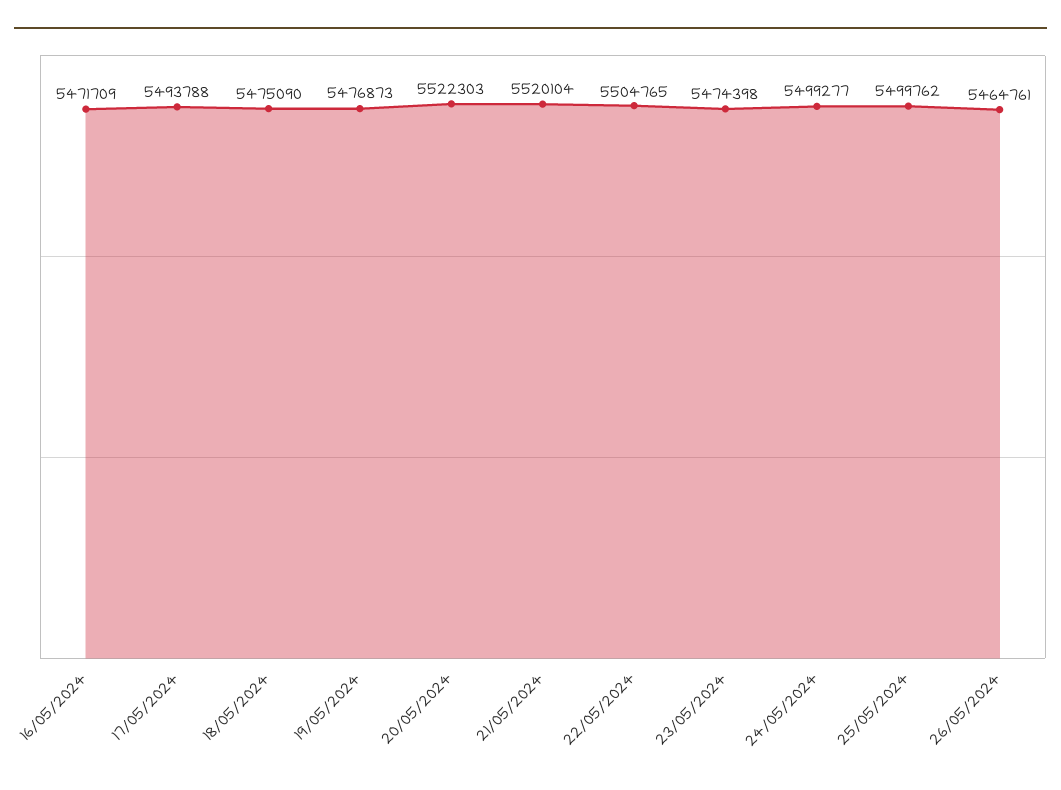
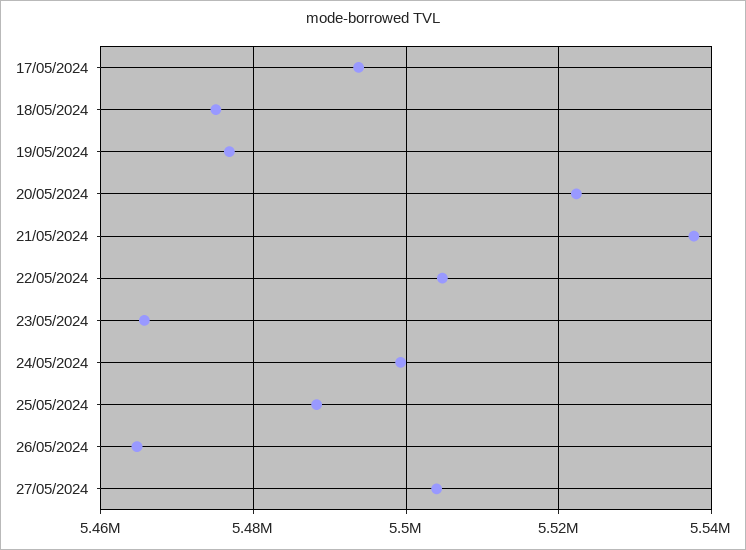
16/05/2024: 5471709 -> none
21/05/2024: 5520104 -> 5538000
23/05/2024: 5474398 -> 5466000
25/05/2024: 5499762 -> 5488000
27/05/2024: none -> 5504000

